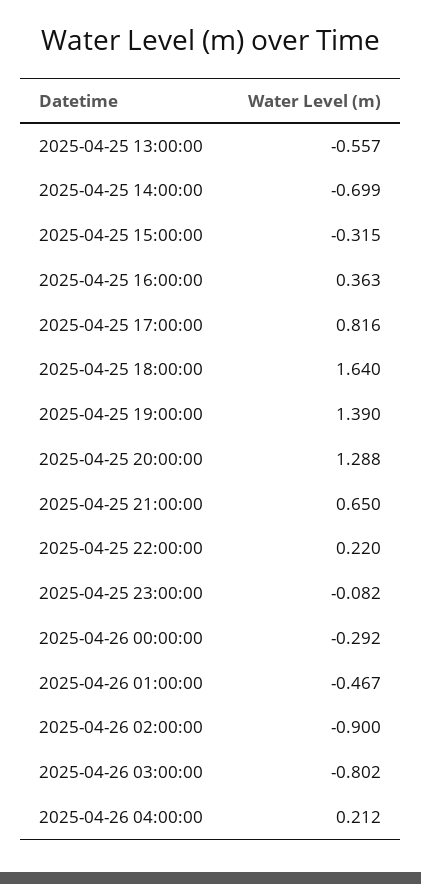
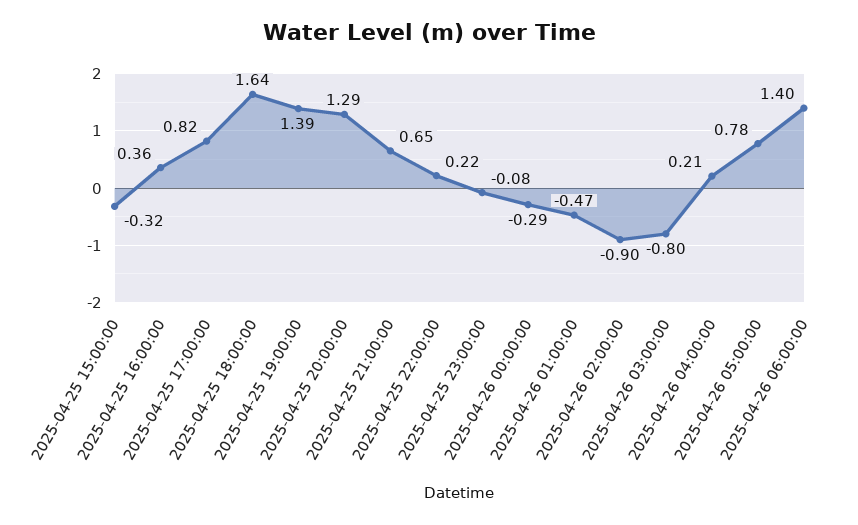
2025-04-25 13:00:00: -0.557 -> none
2025-04-25 14:00:00: -0.699 -> none
2025-04-26 05:00:00: none -> 0.78
2025-04-26 06:00:00: none -> 1.4

